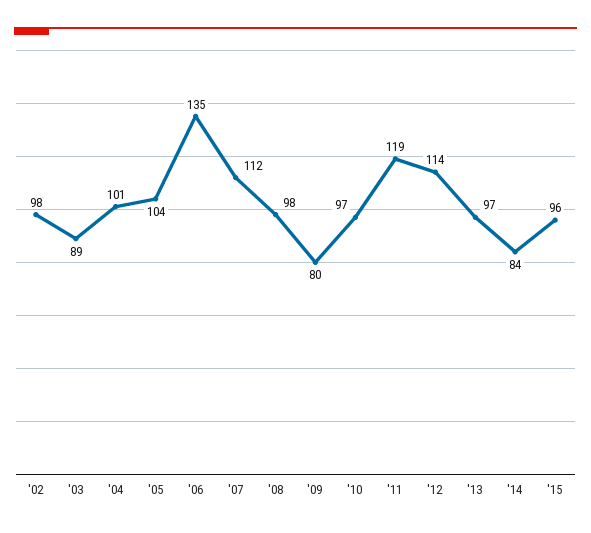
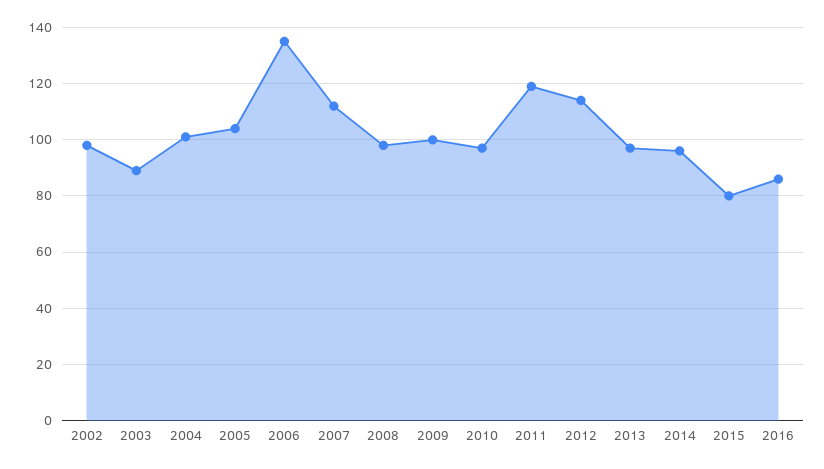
'09: 80 -> 100
'14: 84 -> 95
'15: 96 -> 80
2016: none -> 85

